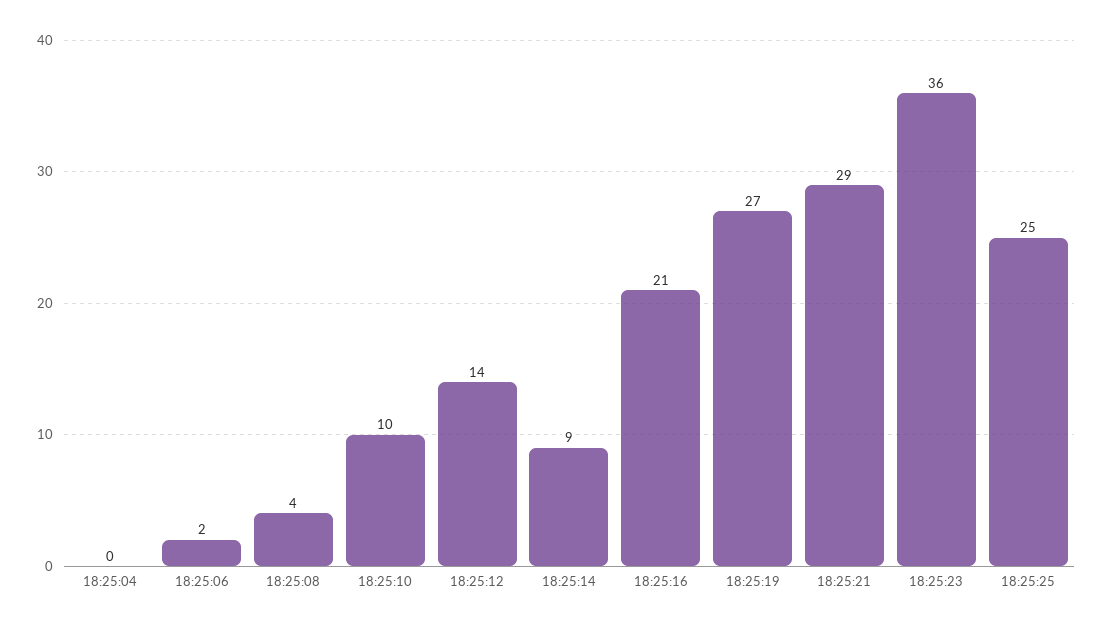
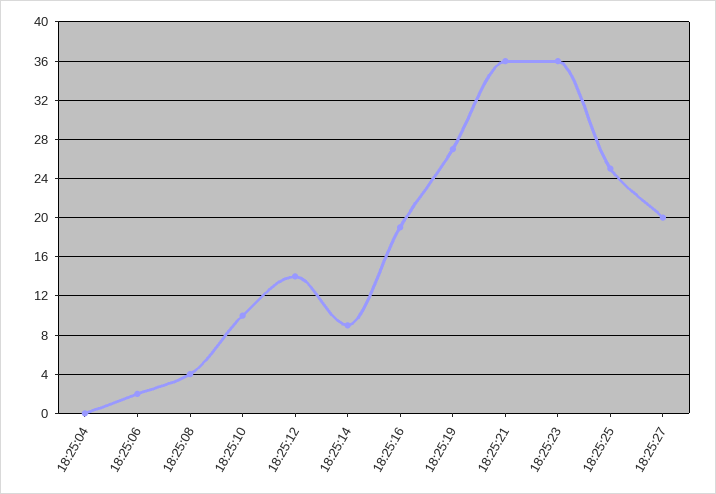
18:25:16: 21 -> 19
18:25:21: 29 -> 36
18:25:27: none -> 20

